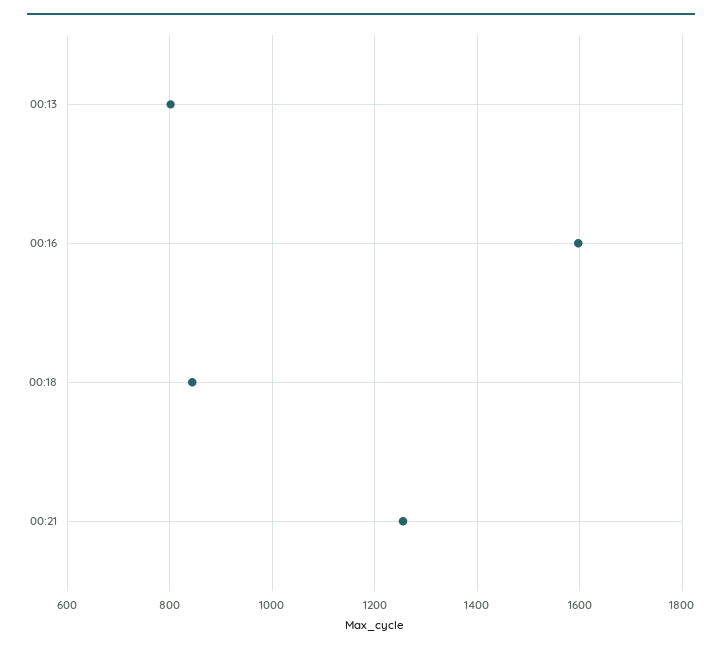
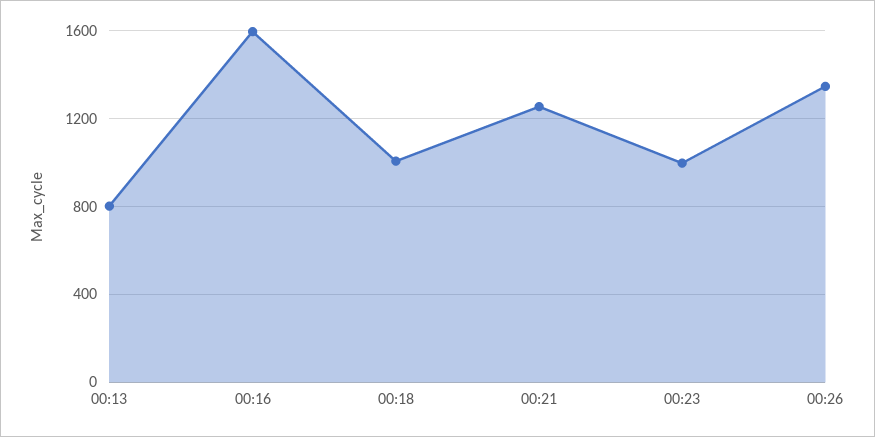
00:18: 840 -> 1000
00:23: none -> 1000
00:26: none -> 1350

